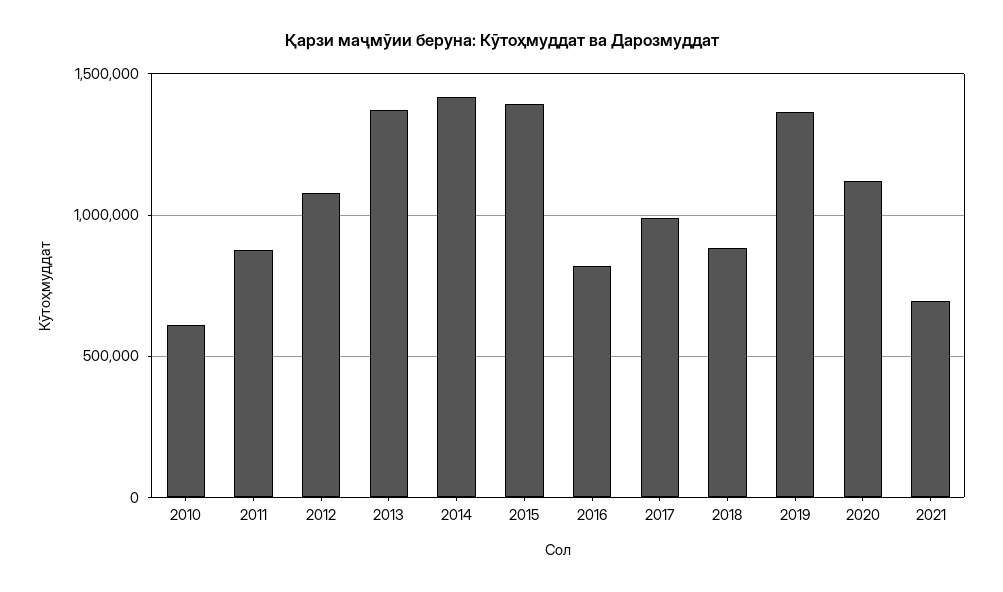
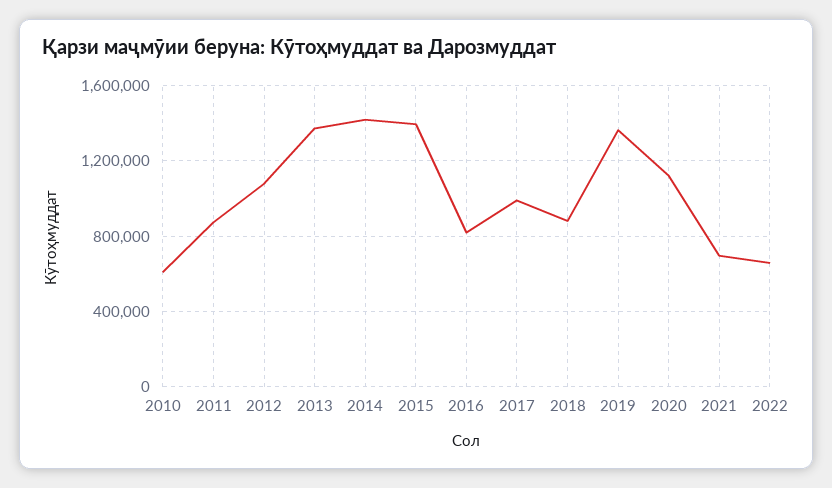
2022: none -> 650000

